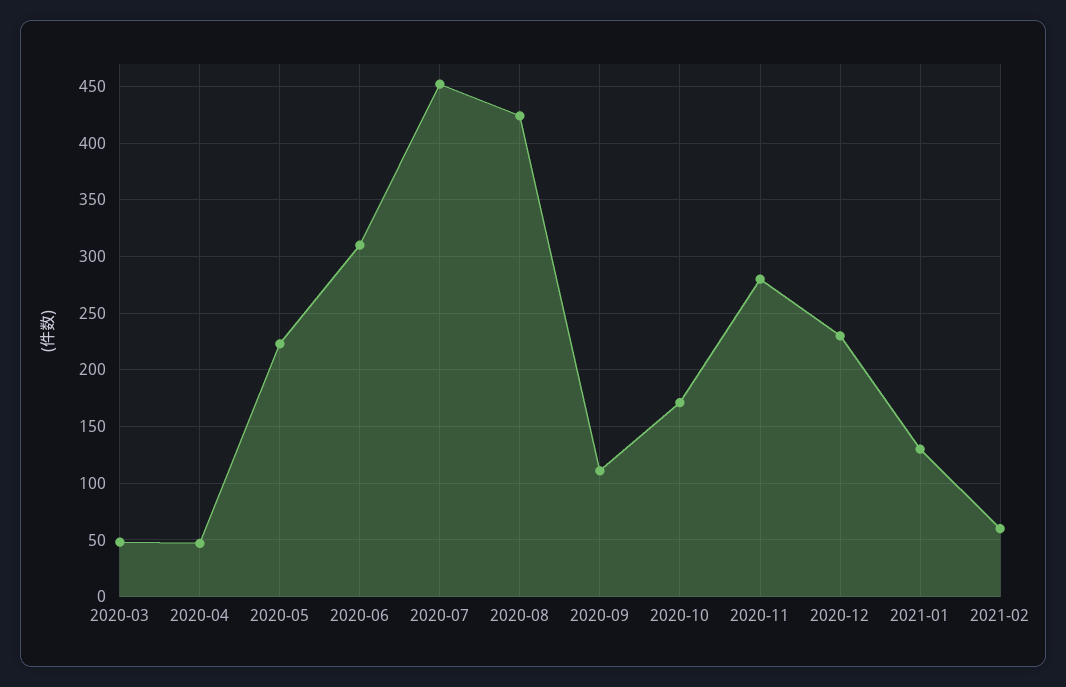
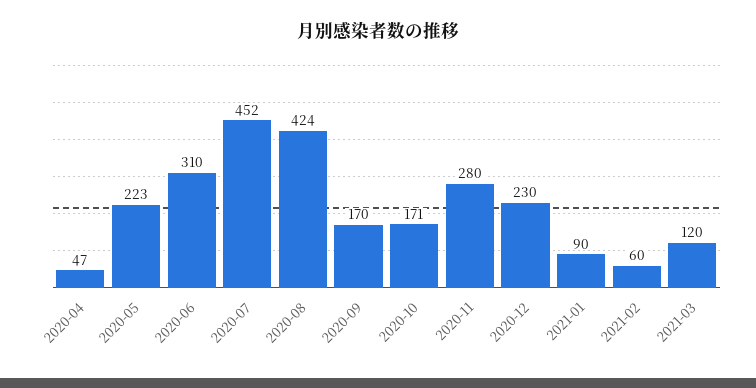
2020-03: 50 -> none
2020-09: 110 -> 170
2021-01: 130 -> 90
2021-03: none -> 120

